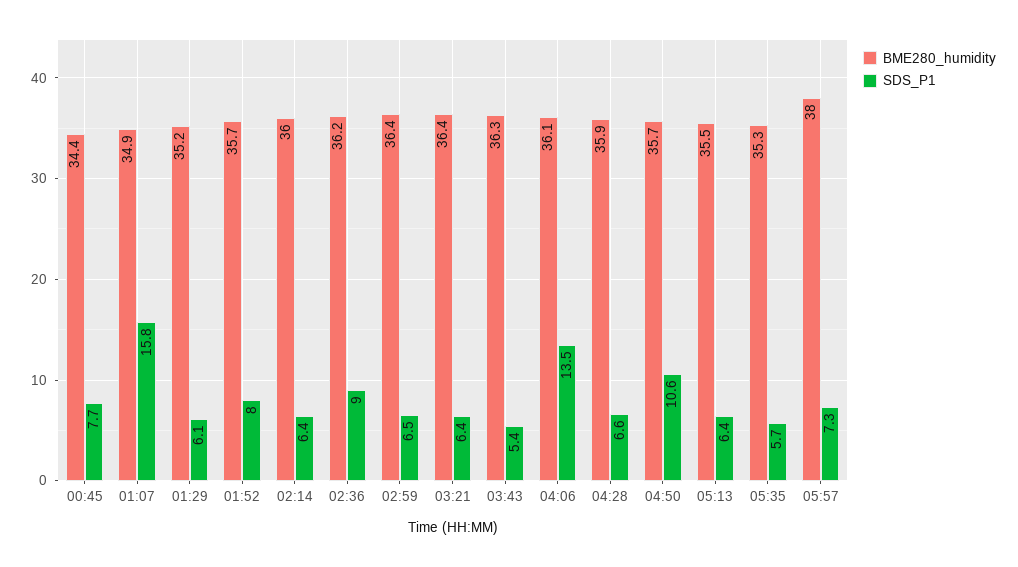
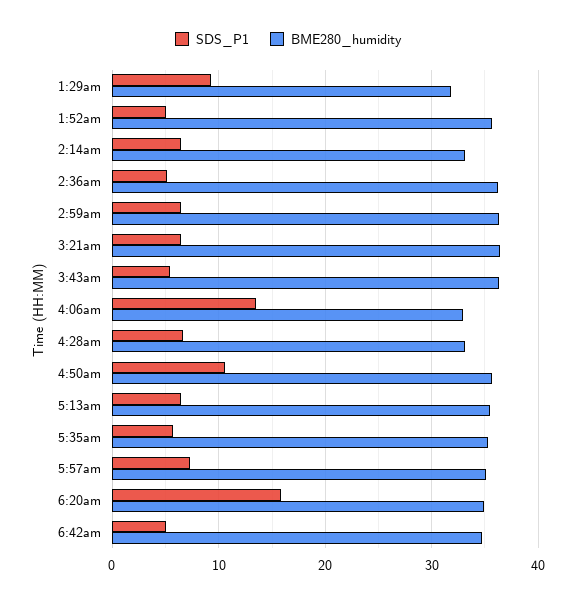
BME280_humidity, 00:45: 34.4 -> none
SDS_P1, 00:45: 7.7 -> none
BME280_humidity, 01:07: 34.9 -> none
SDS_P1, 01:07: 15.8 -> none
BME280_humidity, 01:29: 35.2 -> 32
SDS_P1, 01:29: 6.1 -> 9
SDS_P1, 01:52: 8 -> 5
BME280_humidity, 02:14: 36 -> 33
SDS_P1, 02:36: 9 -> 5
BME280_humidity, 04:06: 36.1 -> 33
BME280_humidity, 04:28: 35.9 -> 33
BME280_humidity, 05:57: 38 -> 35
SDS_P1, 6:20am: none -> 16
BME280_humidity, 6:20am: none -> 35
SDS_P1, 6:42am: none -> 5
BME280_humidity, 6:42am: none -> 35

